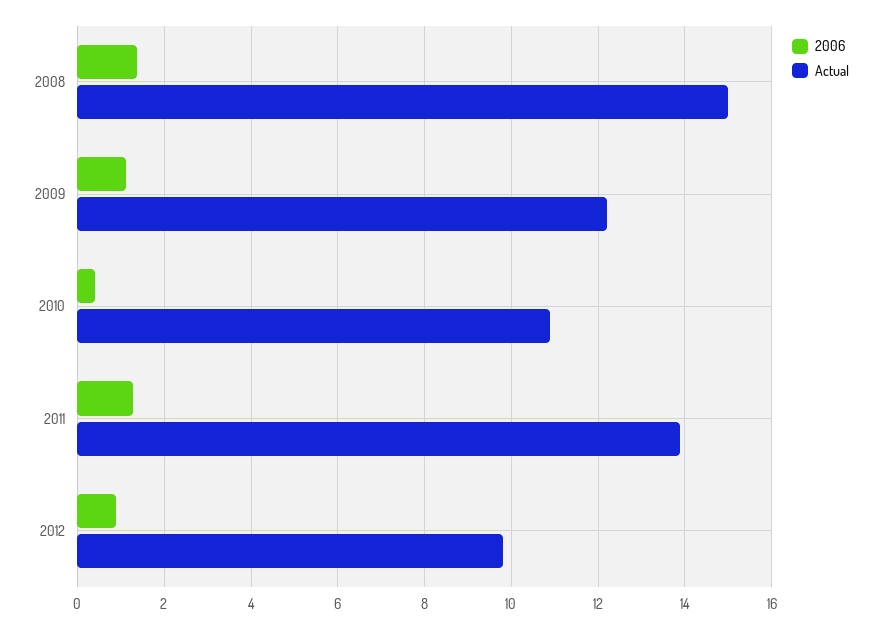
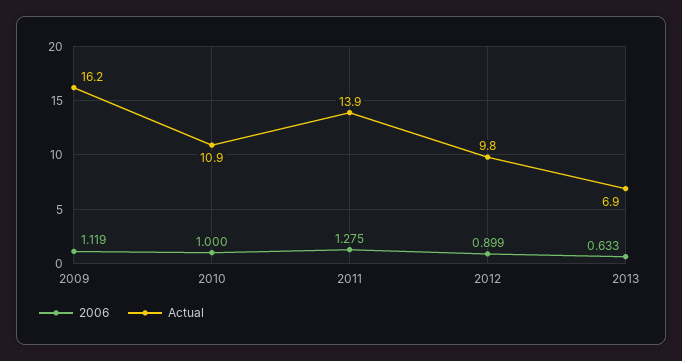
2006, 2008: 1.4 -> none
Actual, 2008: 15 -> none
Actual, 2009: 12.2 -> 16.2
2006, 2010: 0.4 -> 1
2006, 2013: none -> 0.633
Actual, 2013: none -> 6.9

